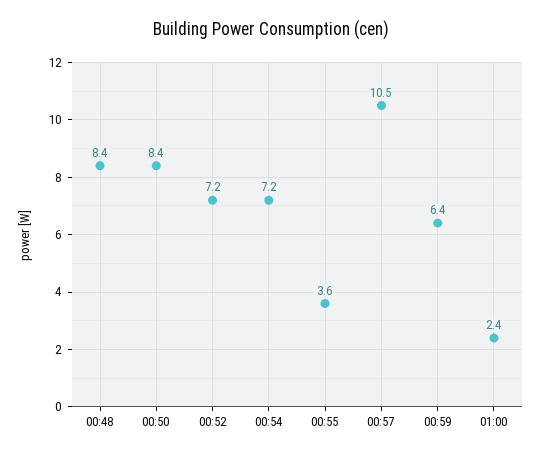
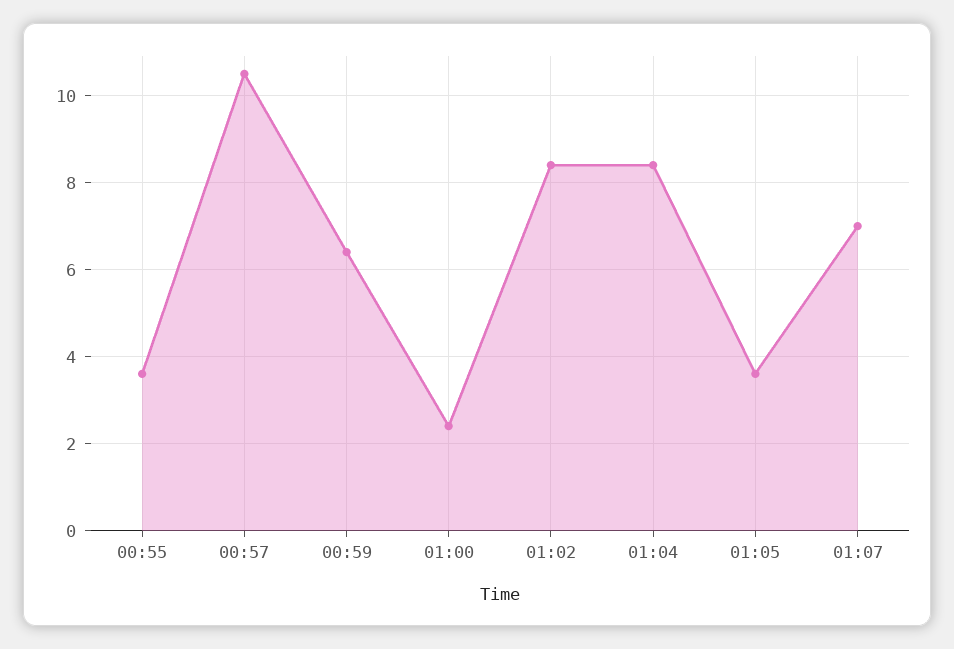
00:48: 8.4 -> none
00:50: 8.4 -> none
00:52: 7.2 -> none
00:54: 7.2 -> none
01:02: none -> 8.5
01:04: none -> 8.5
01:05: none -> 3.5
01:07: none -> 7

